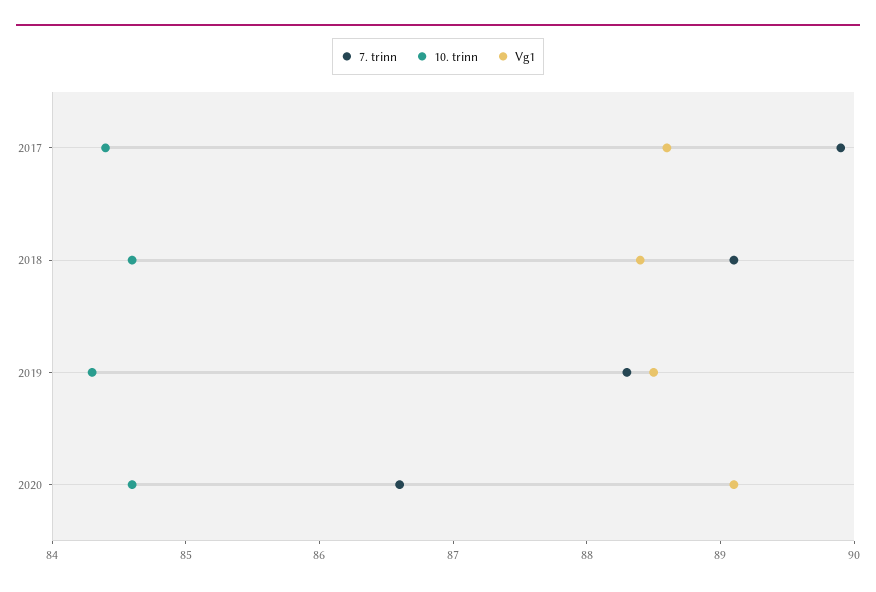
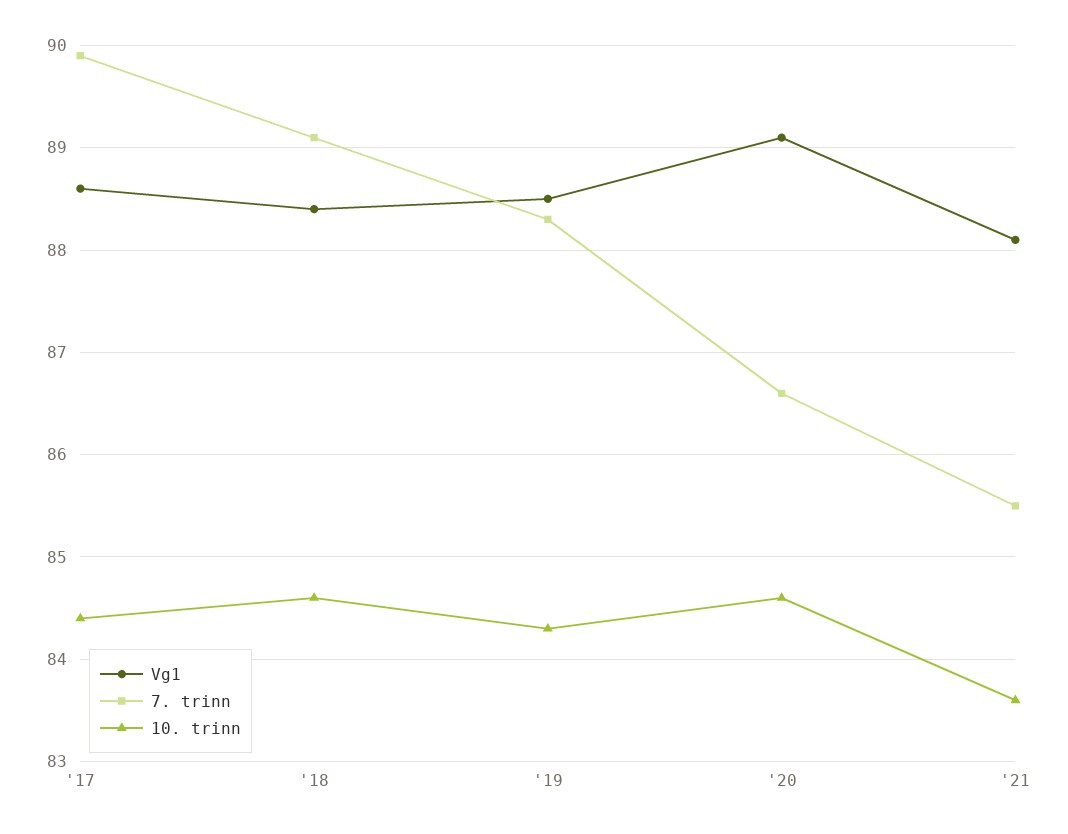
Vg1, '21: none -> 88.1
7. trinn, '21: none -> 85.5
10. trinn, '21: none -> 83.6

